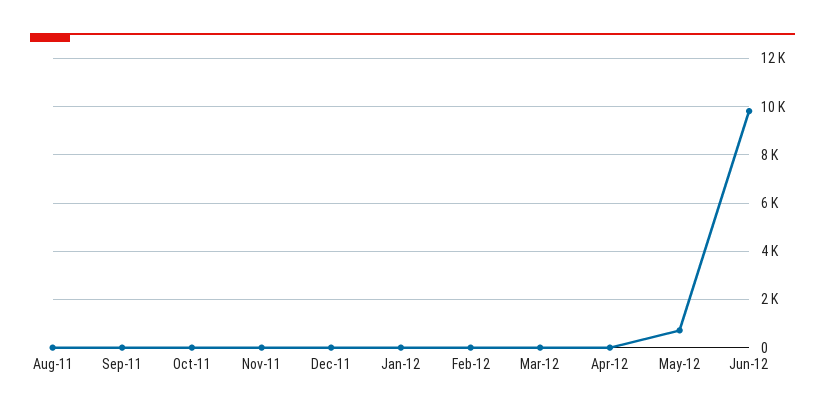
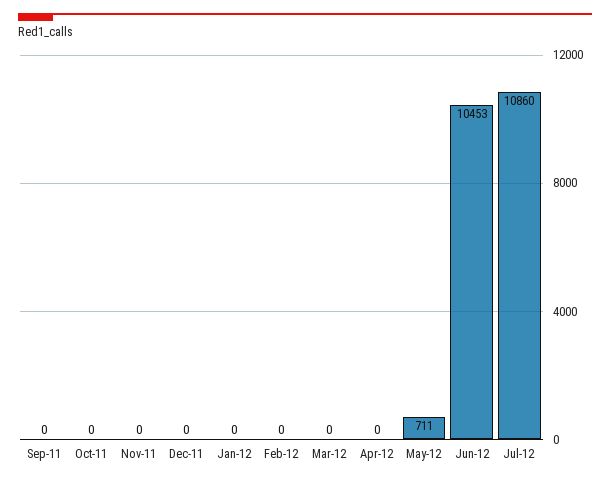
Aug-11: 0 -> none
Jun-12: 9750 -> 10453
Jul-12: none -> 10860

